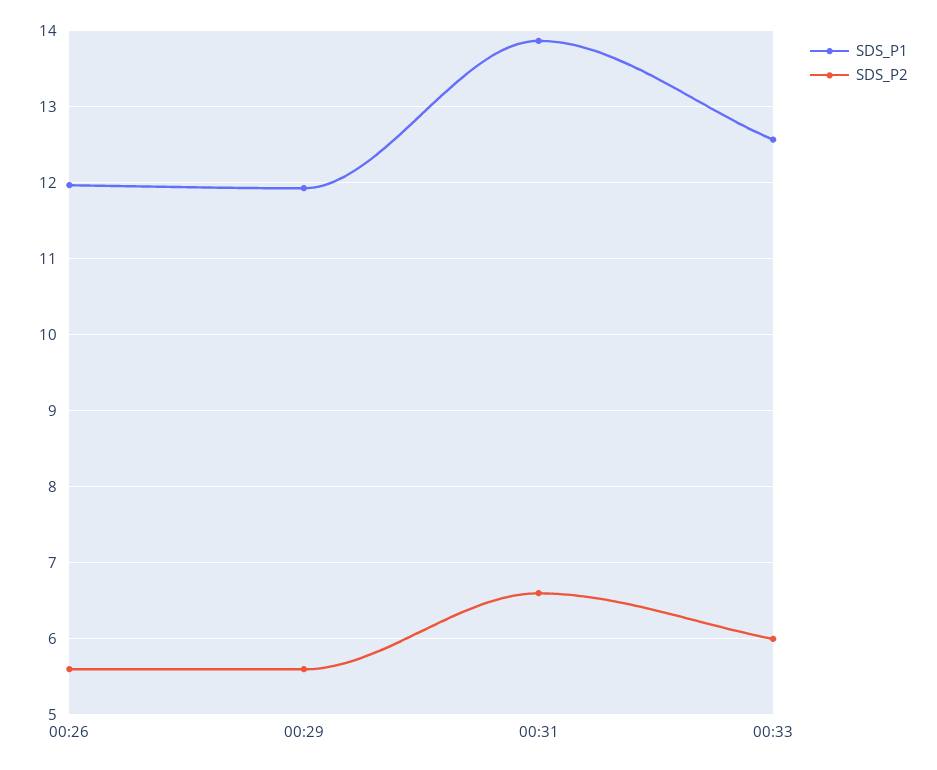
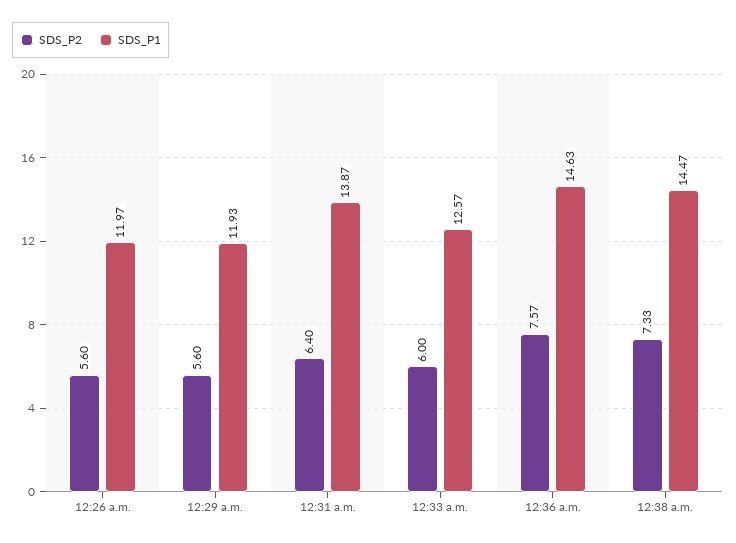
SDS_P2, 00:31: 6.6 -> 6.4
SDS_P2, 12:36 a.m.: none -> 7.57
SDS_P1, 12:36 a.m.: none -> 14.63
SDS_P2, 12:38 a.m.: none -> 7.33
SDS_P1, 12:38 a.m.: none -> 14.47

